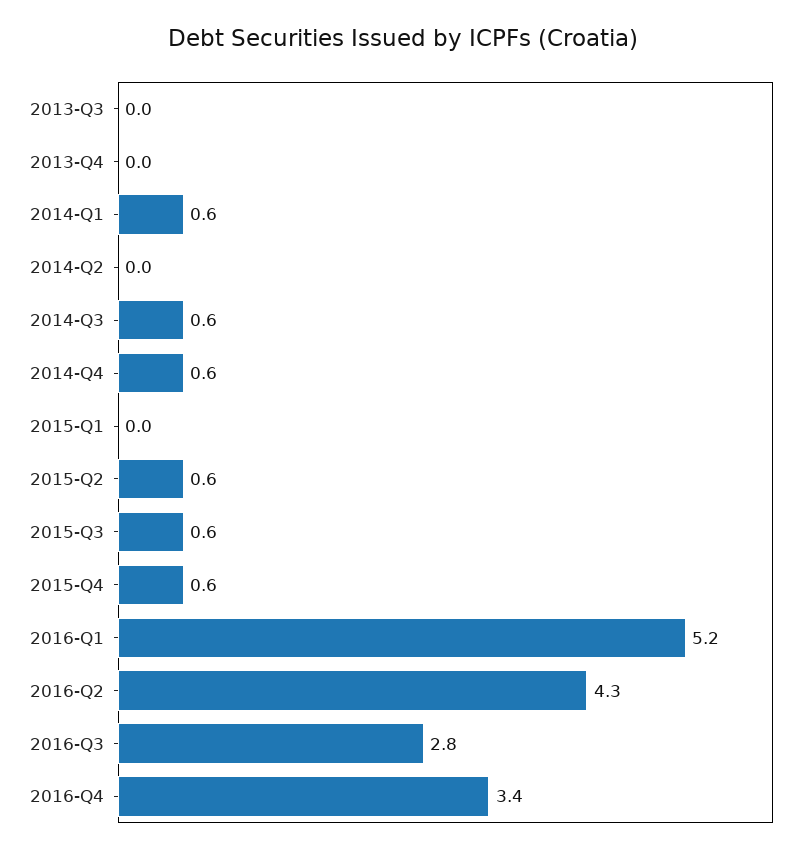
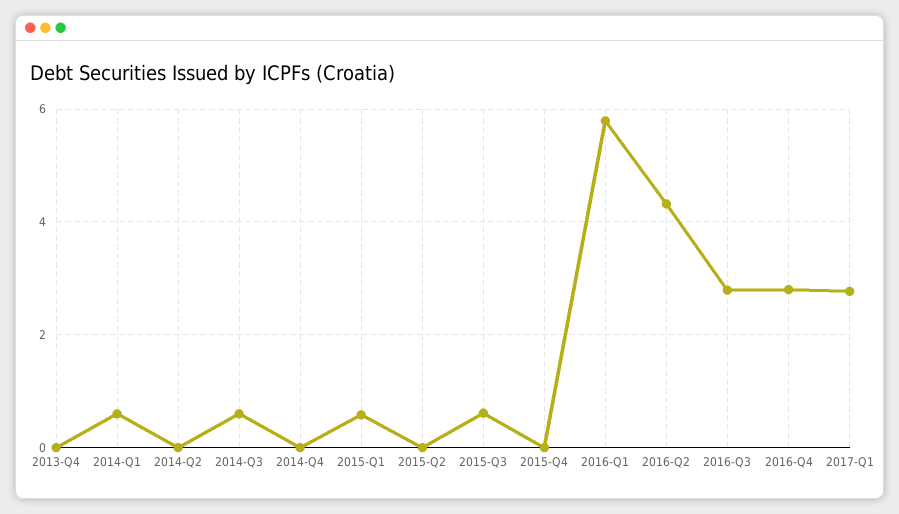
2013-Q3: 0 -> none
2014-Q4: 0.6 -> 0
2015-Q1: 0 -> 0.6
2015-Q2: 0.6 -> 0
2015-Q4: 0.6 -> 0
2016-Q1: 5.2 -> 5.8
2016-Q4: 3.4 -> 2.8
2017-Q1: none -> 2.8

